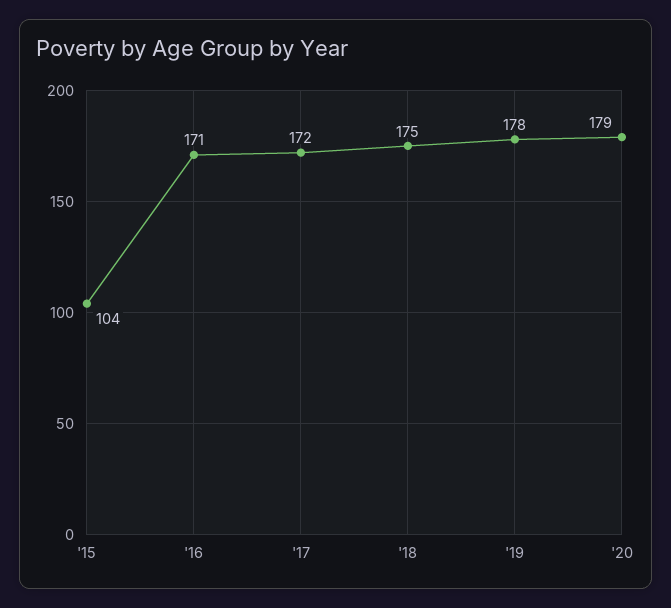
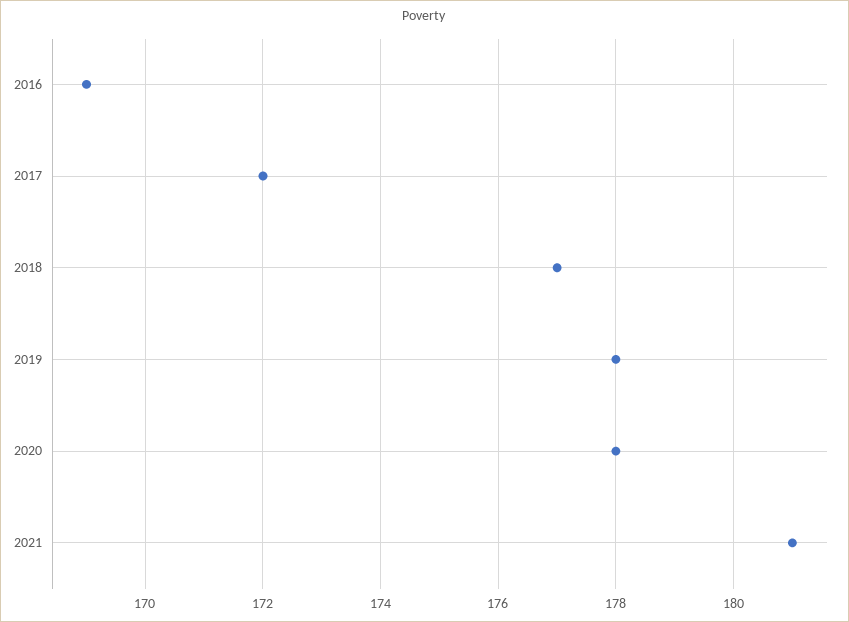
'15: 104 -> none
'16: 171 -> 169
'18: 175 -> 177
'20: 179 -> 178
2021: none -> 181

